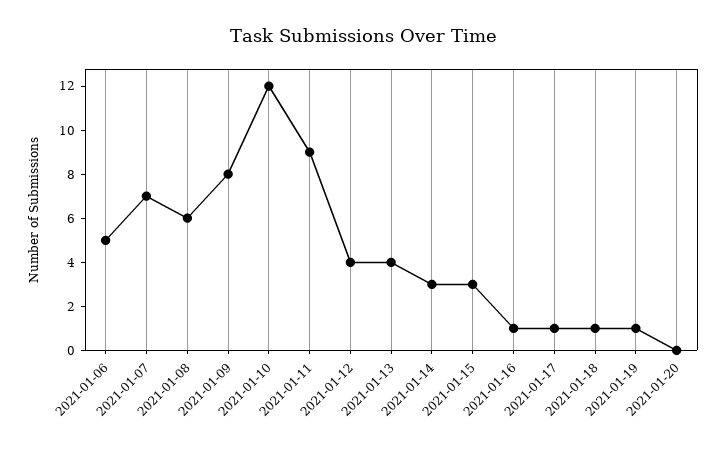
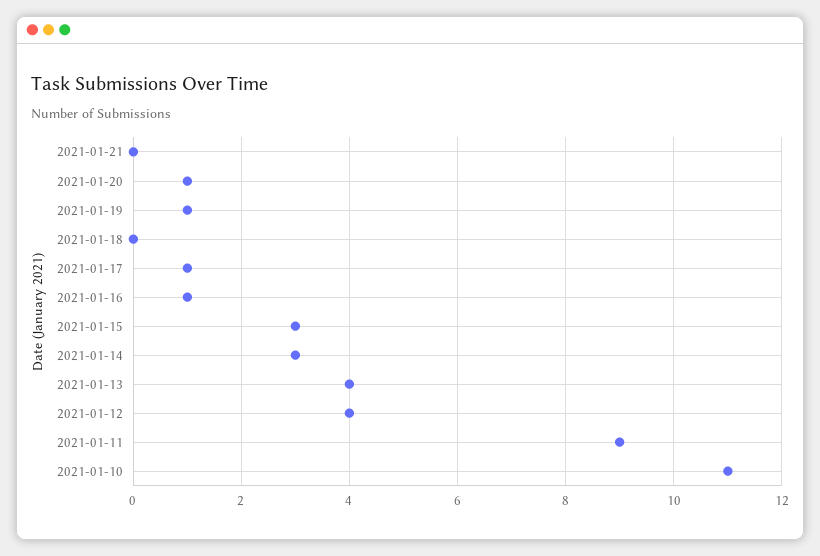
2021-01-06: 5 -> none
2021-01-07: 7 -> none
2021-01-08: 6 -> none
2021-01-09: 8 -> none
2021-01-10: 12 -> 11
2021-01-18: 1 -> 0
2021-01-20: 0 -> 1
2021-01-21: none -> 0

